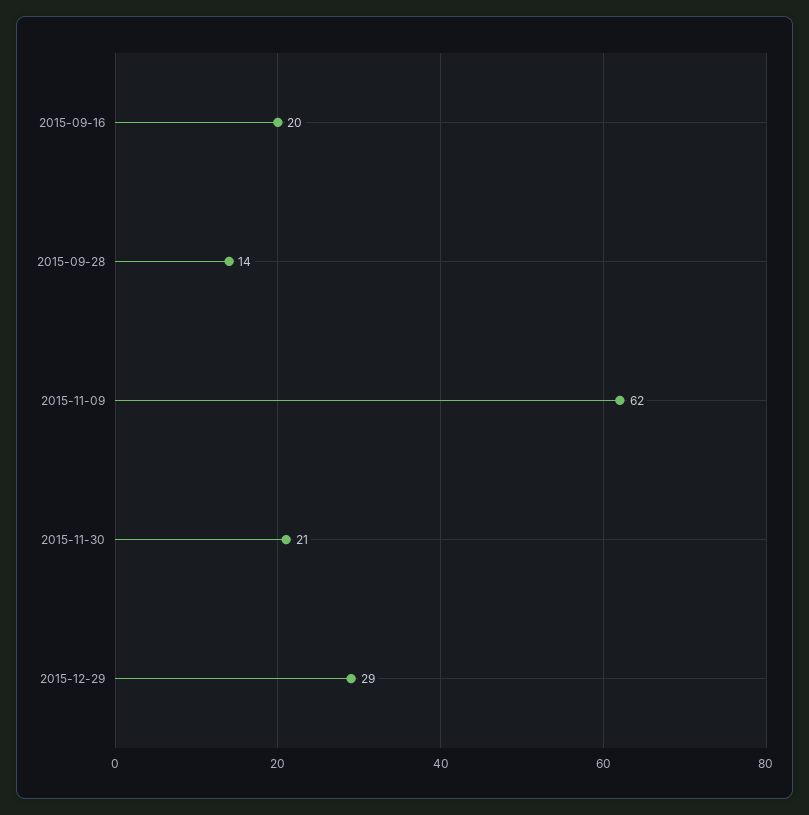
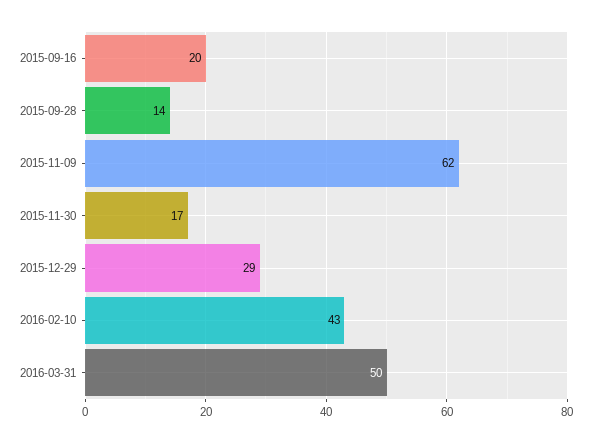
2015-11-30: 21 -> 17
2016-02-10: none -> 43
2016-03-31: none -> 50

